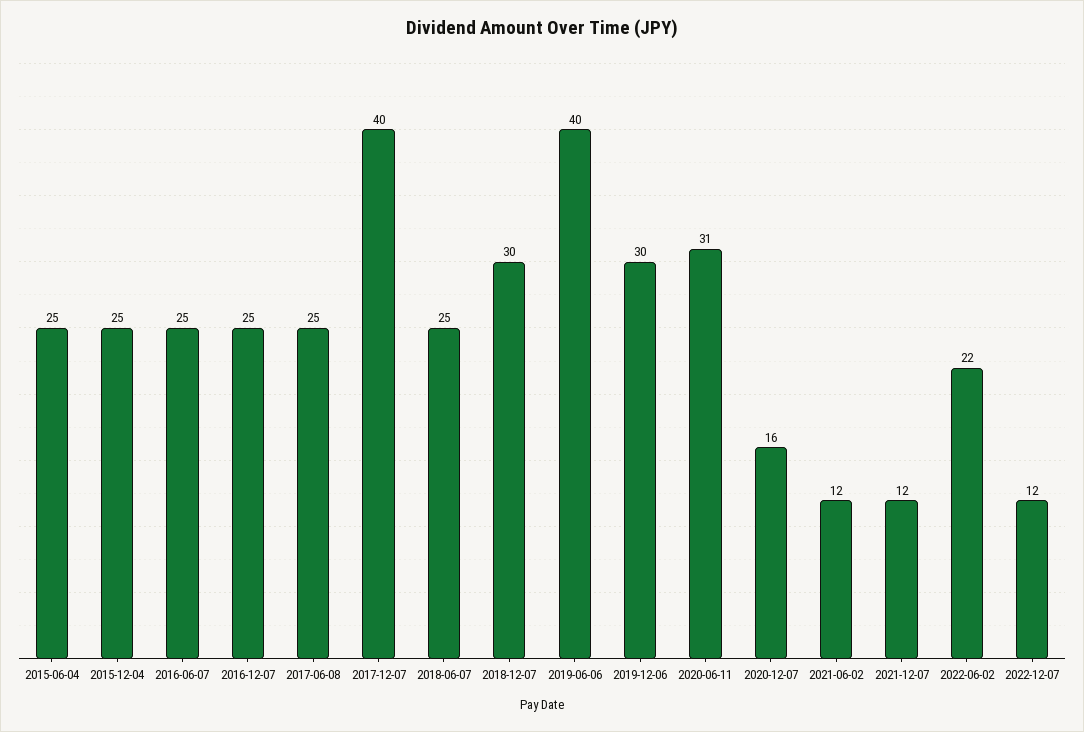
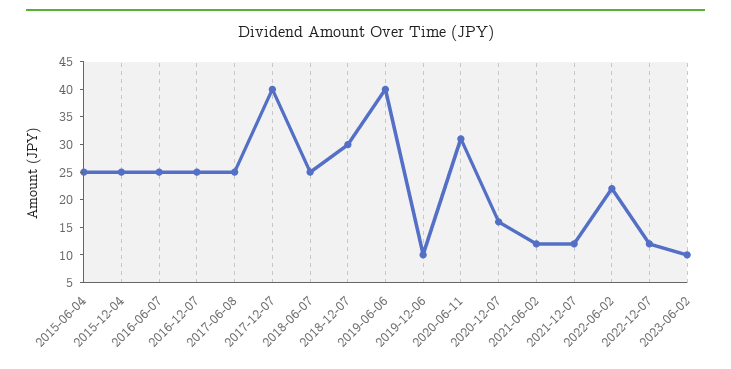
2019-12-06: 30 -> 10
2023-06-02: none -> 10

